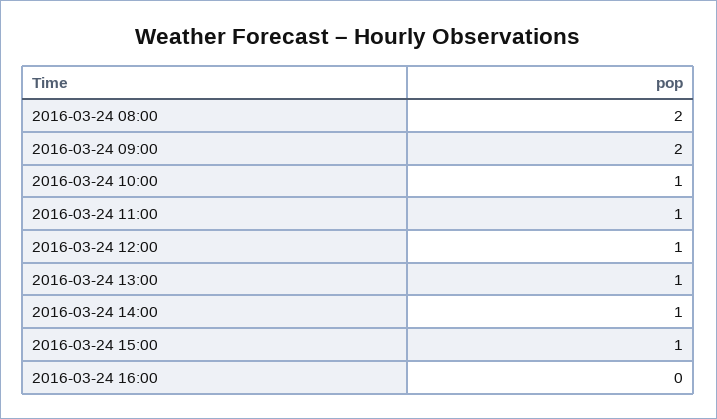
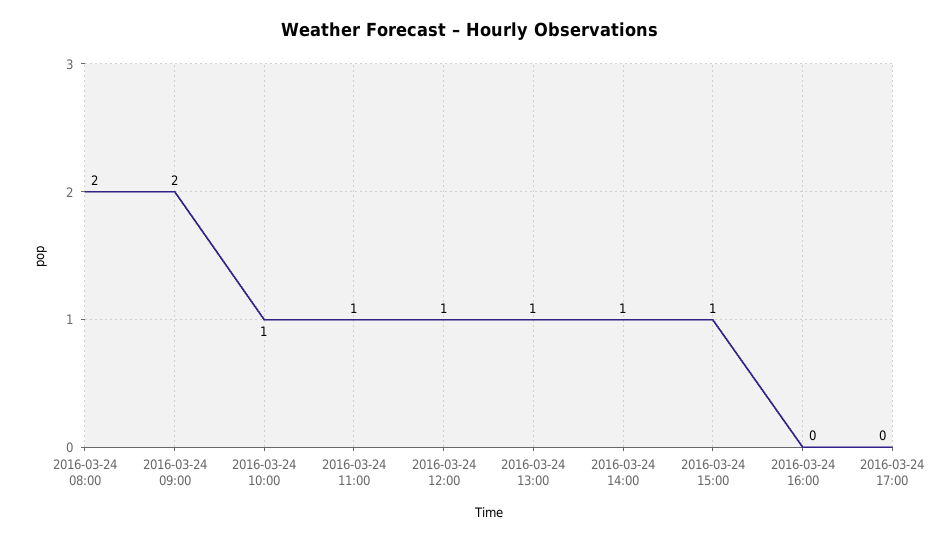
2016-03-24 17:00: none -> 0

